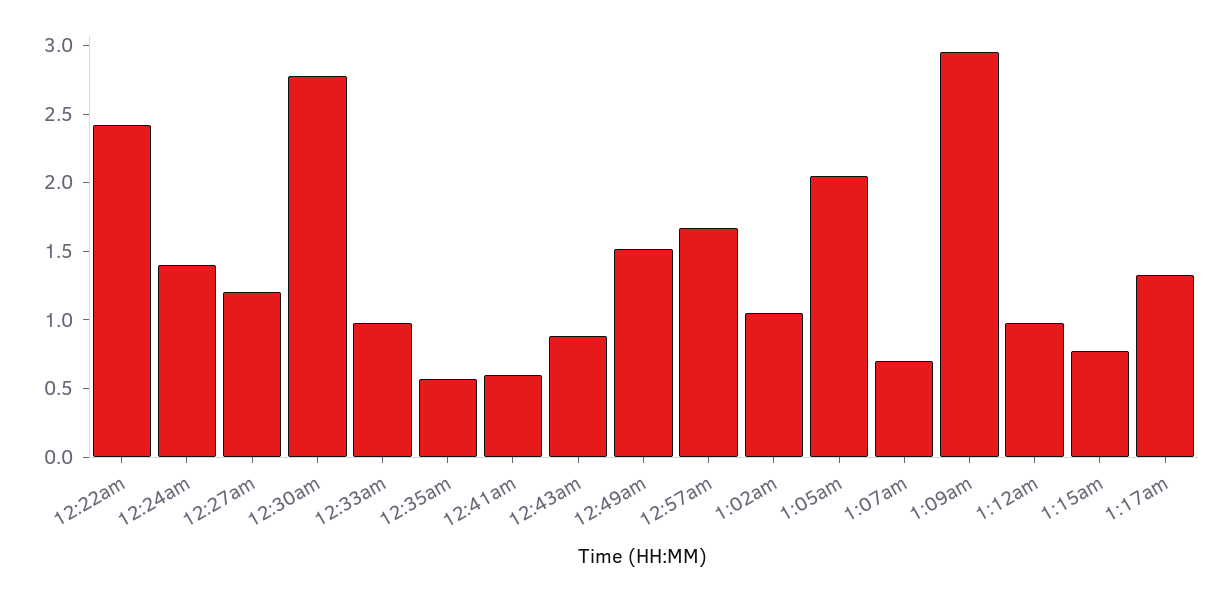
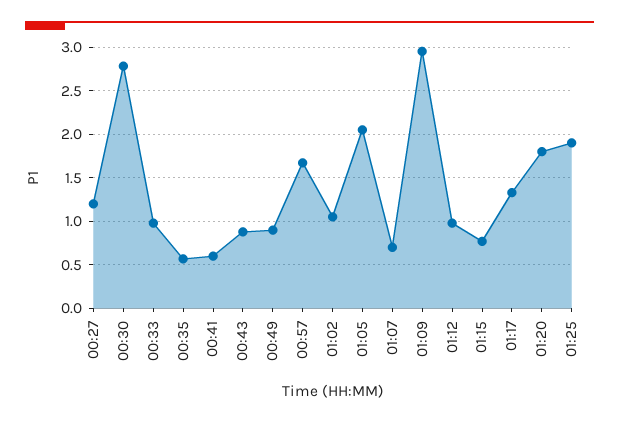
12:22am: 2.4 -> none
12:24am: 1.4 -> none
12:49am: 1.5 -> 0.9
01:20: none -> 1.8
01:25: none -> 1.9

